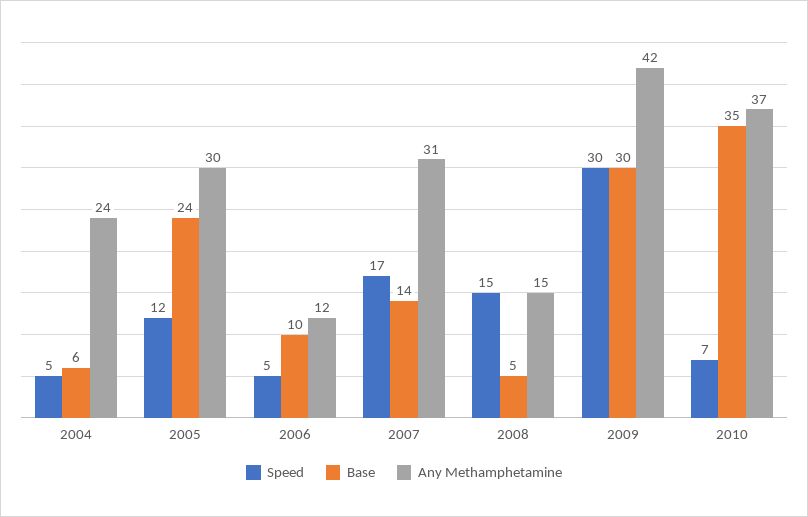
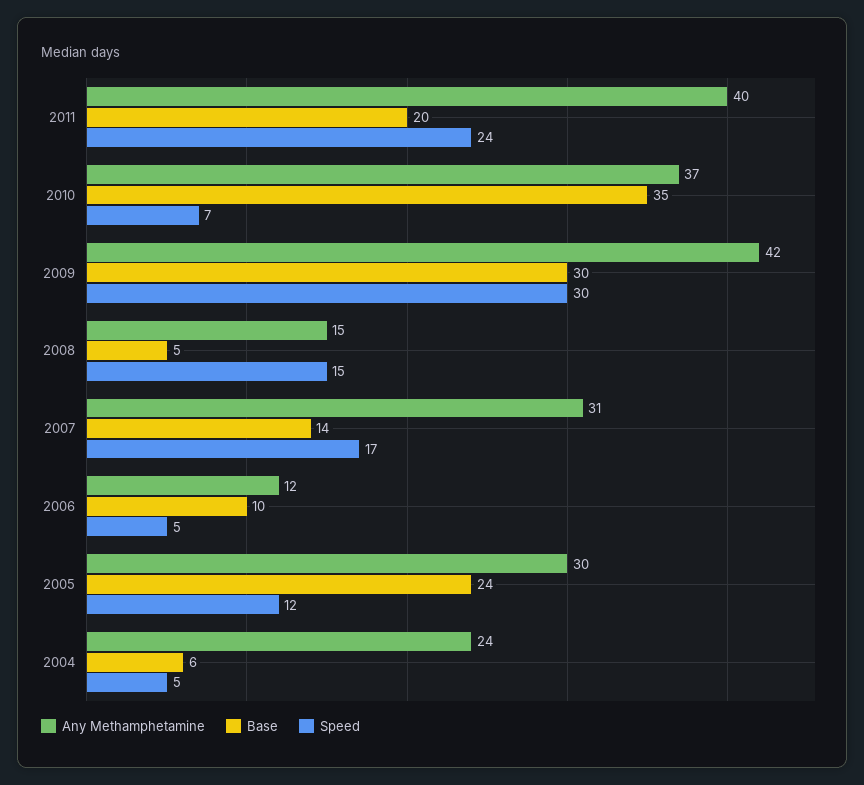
Any Methamphetamine, 2011: none -> 40
Base, 2011: none -> 20
Speed, 2011: none -> 24

